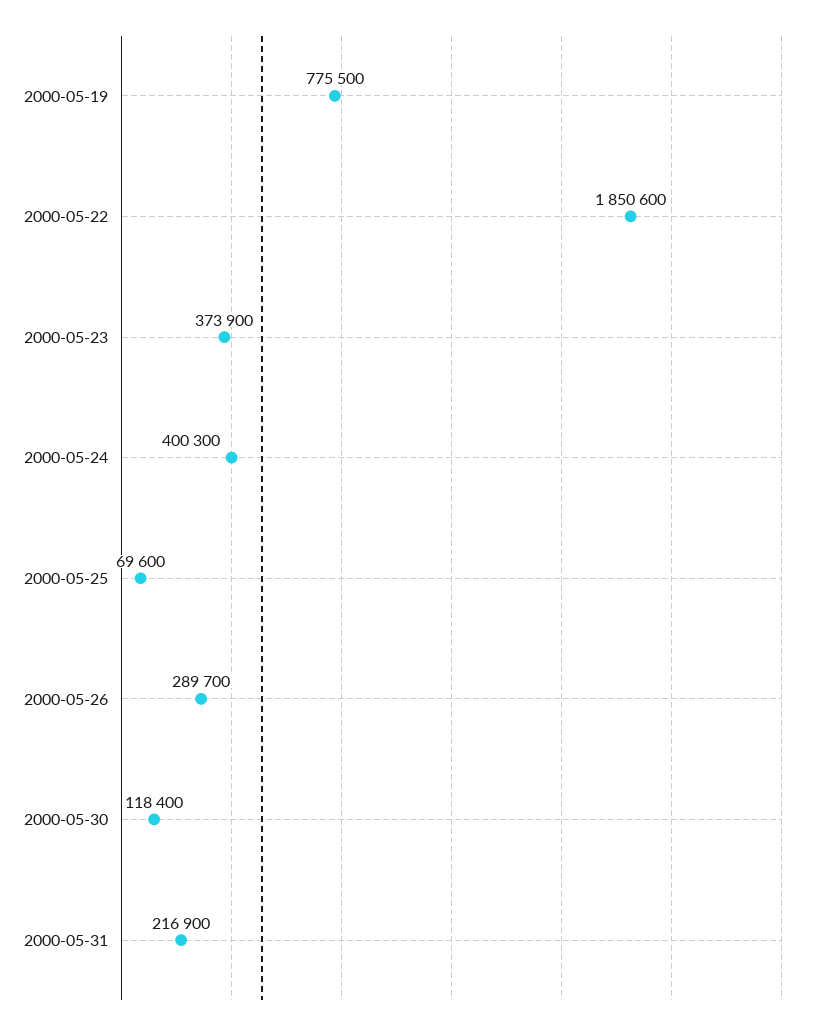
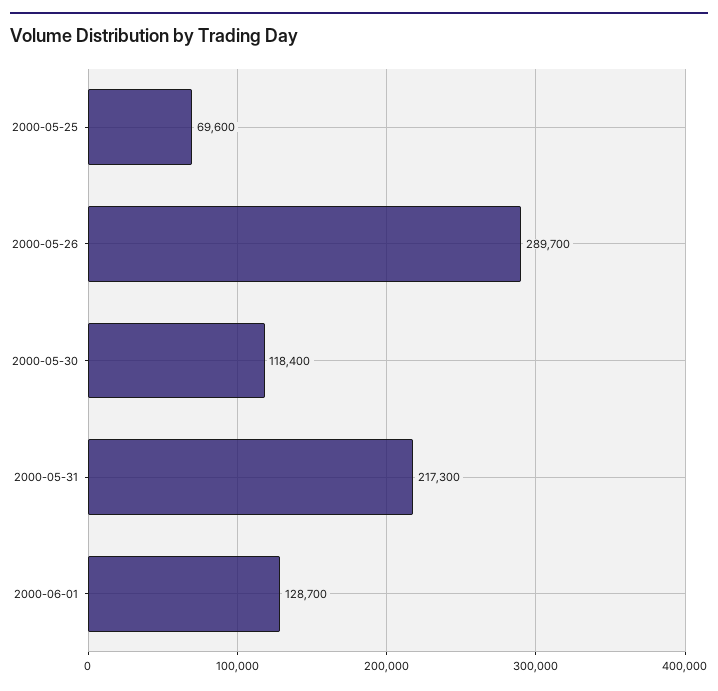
2000-05-19: 775500 -> none
2000-05-22: 1850600 -> none
2000-05-23: 373900 -> none
2000-05-24: 400300 -> none
2000-05-31: 216900 -> 217300
2000-06-01: none -> 128700

